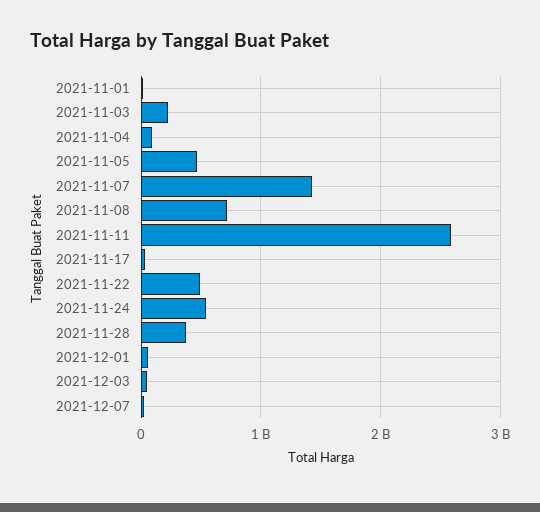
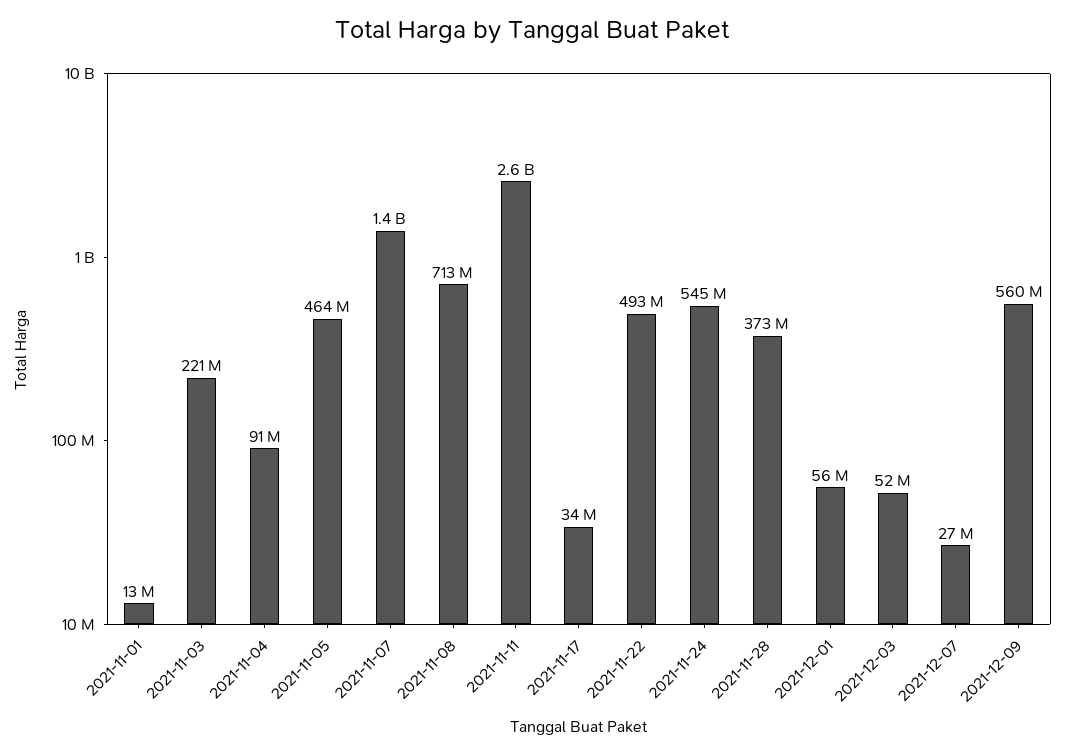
2021-12-09: none -> 560000000

